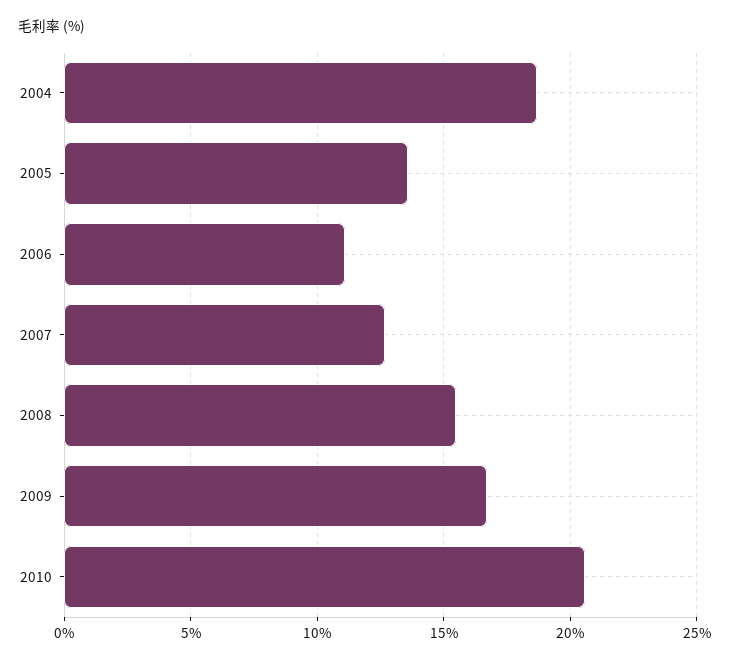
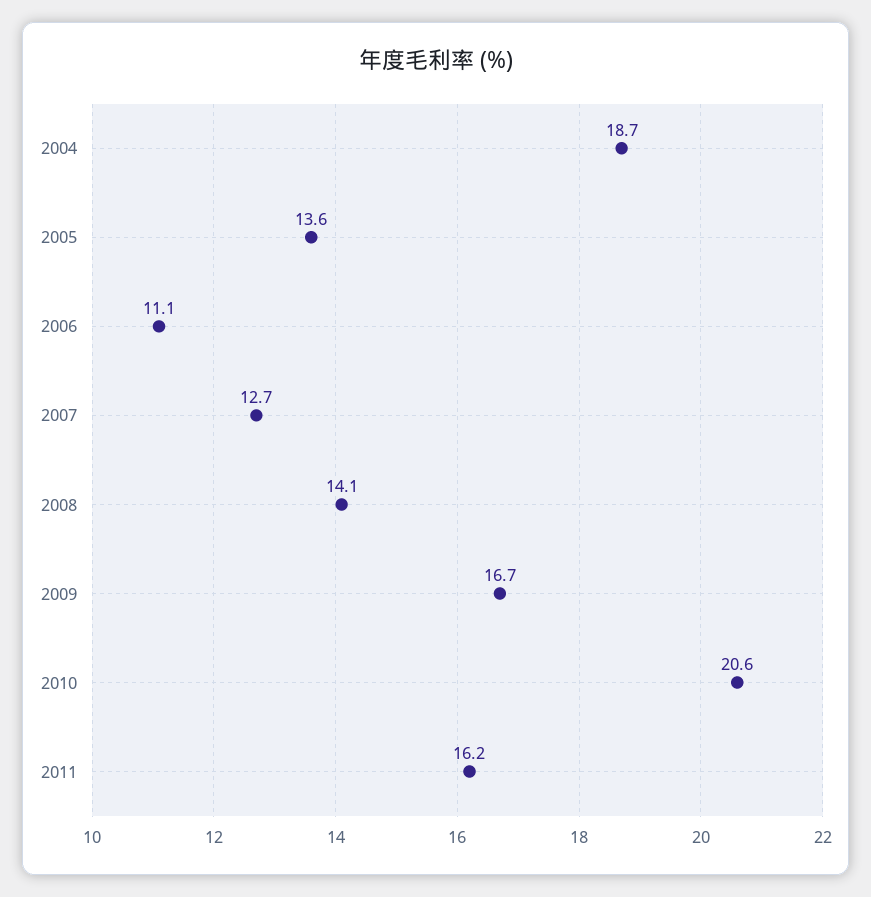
2008: 15.5 -> 14.1
2011: none -> 16.2

